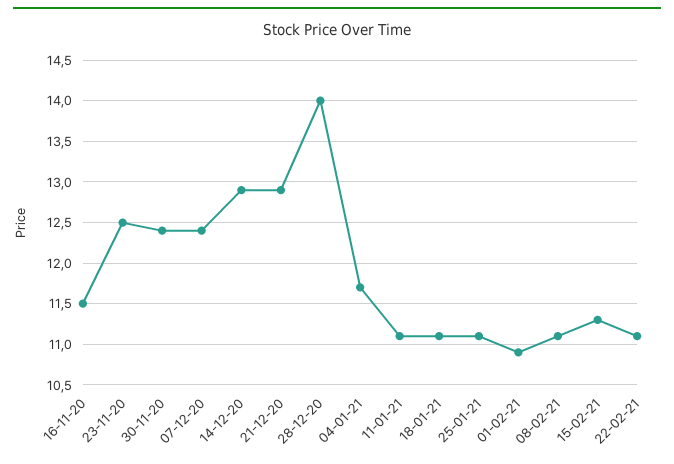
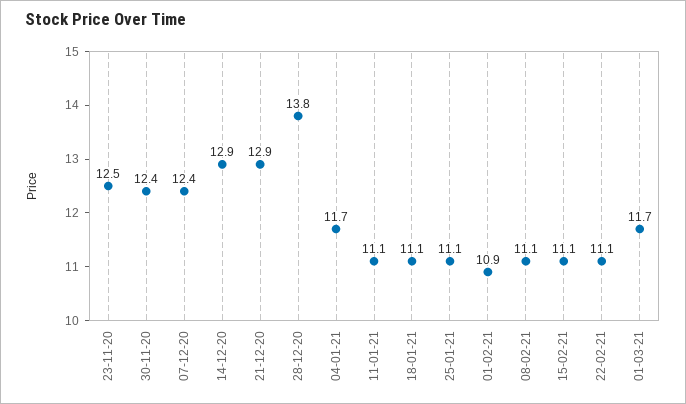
16-11-20: 11.5 -> none
28-12-20: 14 -> 13.8
15-02-21: 11.3 -> 11.1
01-03-21: none -> 11.7

